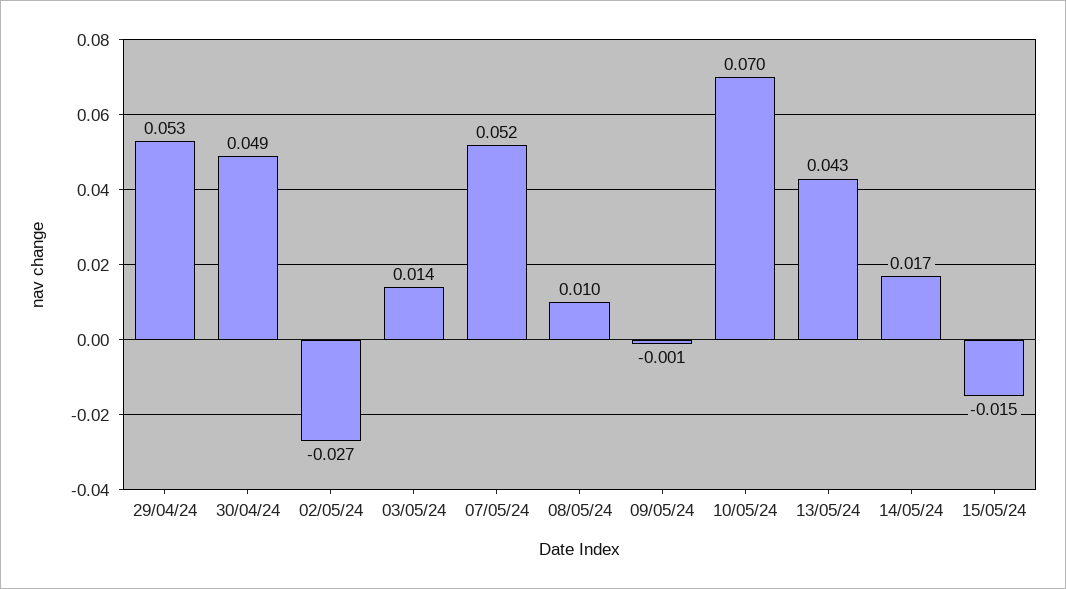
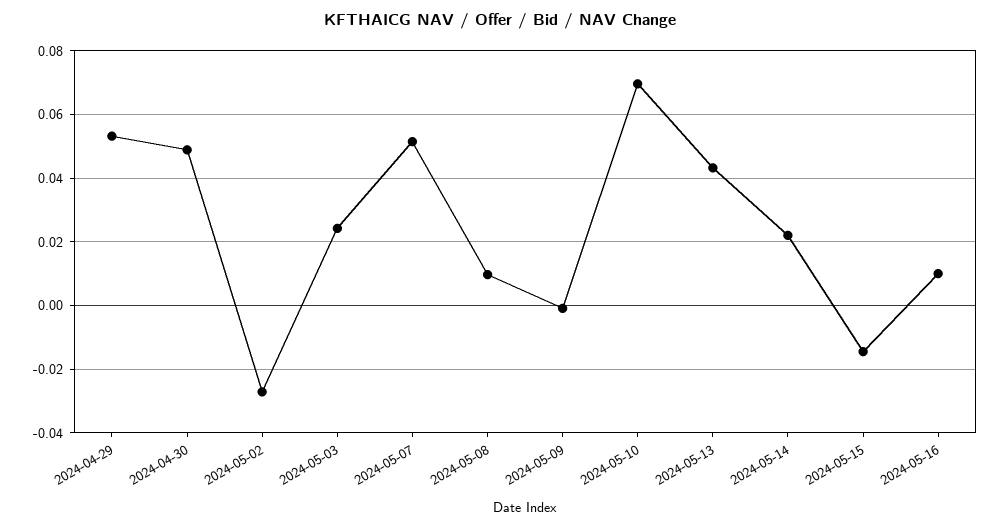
03/05/24: 0.014 -> 0.024
14/05/24: 0.017 -> 0.022
2024-05-16: none -> 0.01

